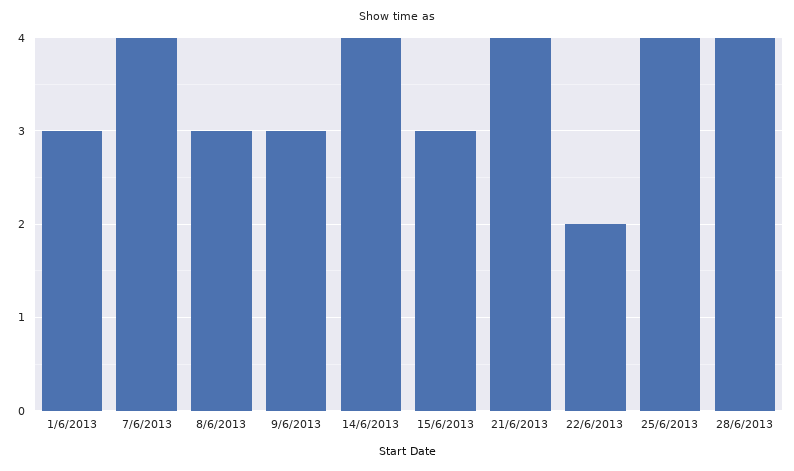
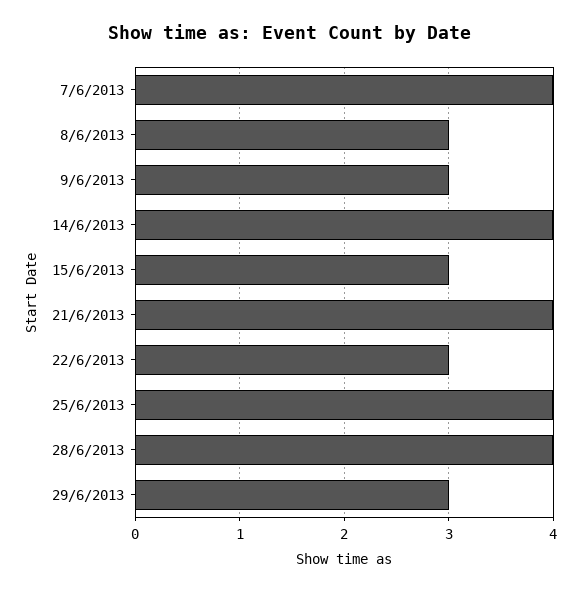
1/6/2013: 3 -> none
22/6/2013: 2 -> 3
29/6/2013: none -> 3

